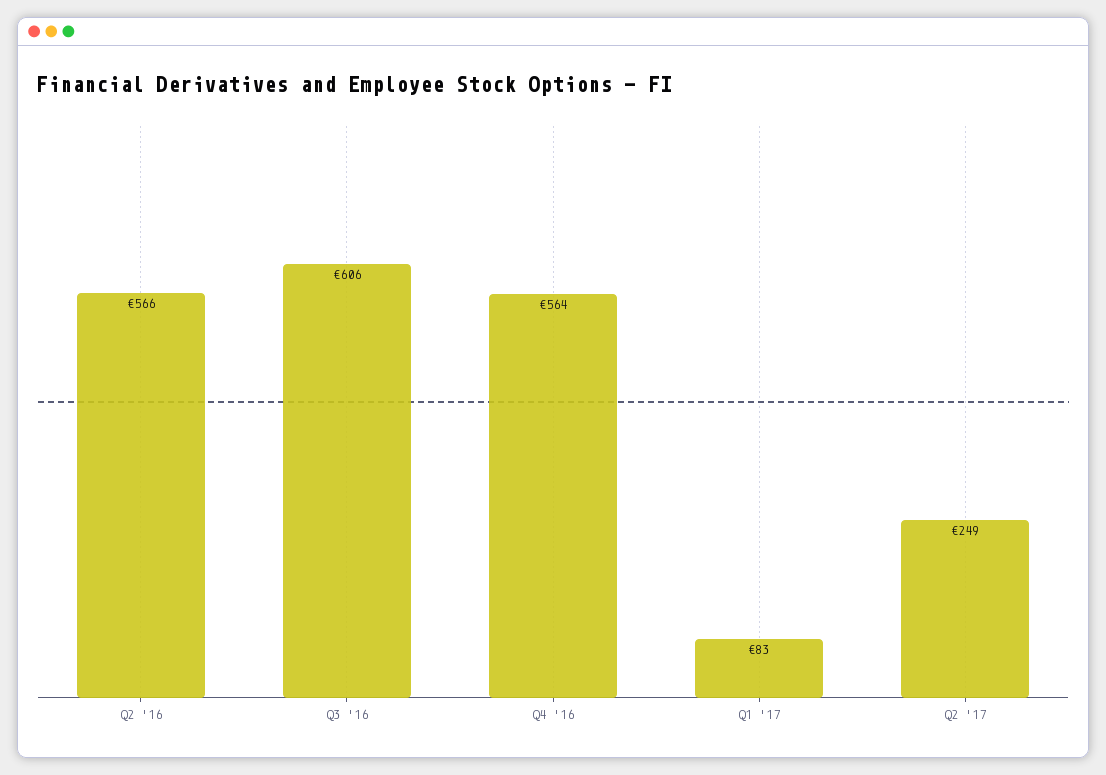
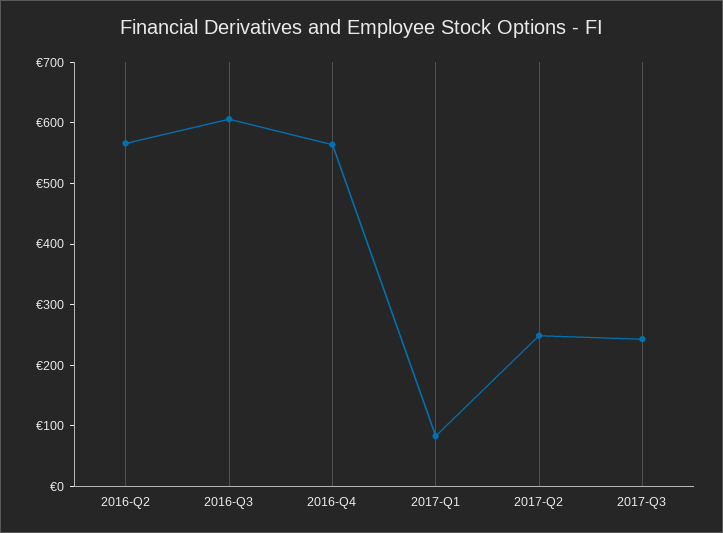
2017-Q3: none -> 240

